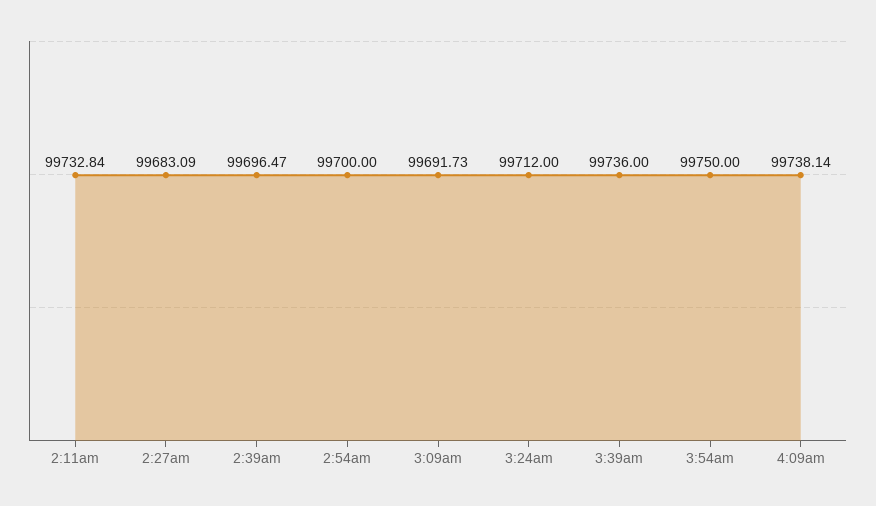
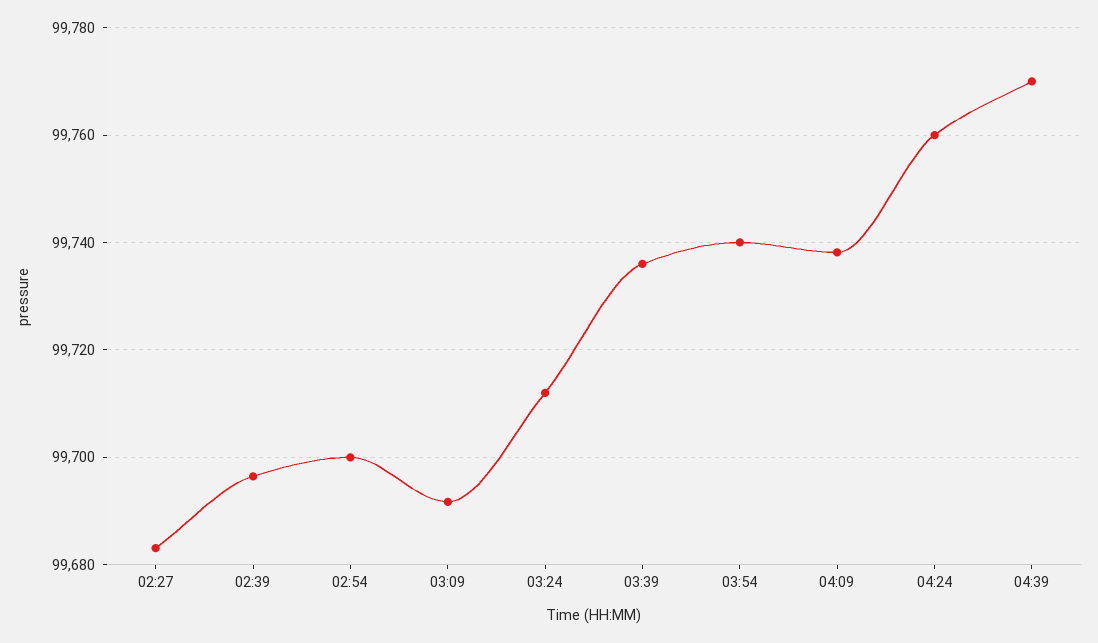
2:11am: 99732.84 -> none
3:54am: 99750 -> 99740
04:24: none -> 99760
04:39: none -> 99770

